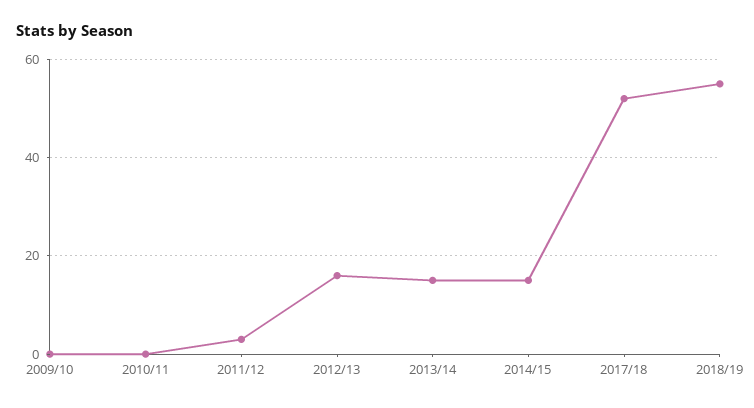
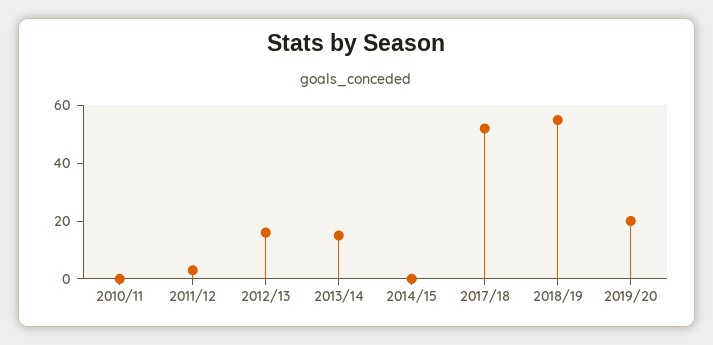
2009/10: 0 -> none
2014/15: 15 -> 0
2019/20: none -> 20

